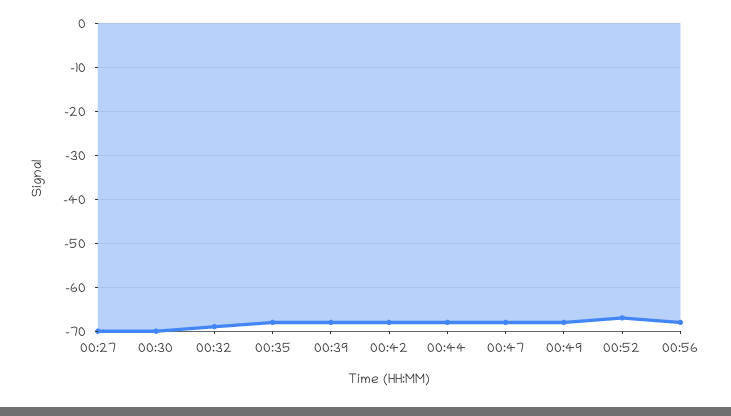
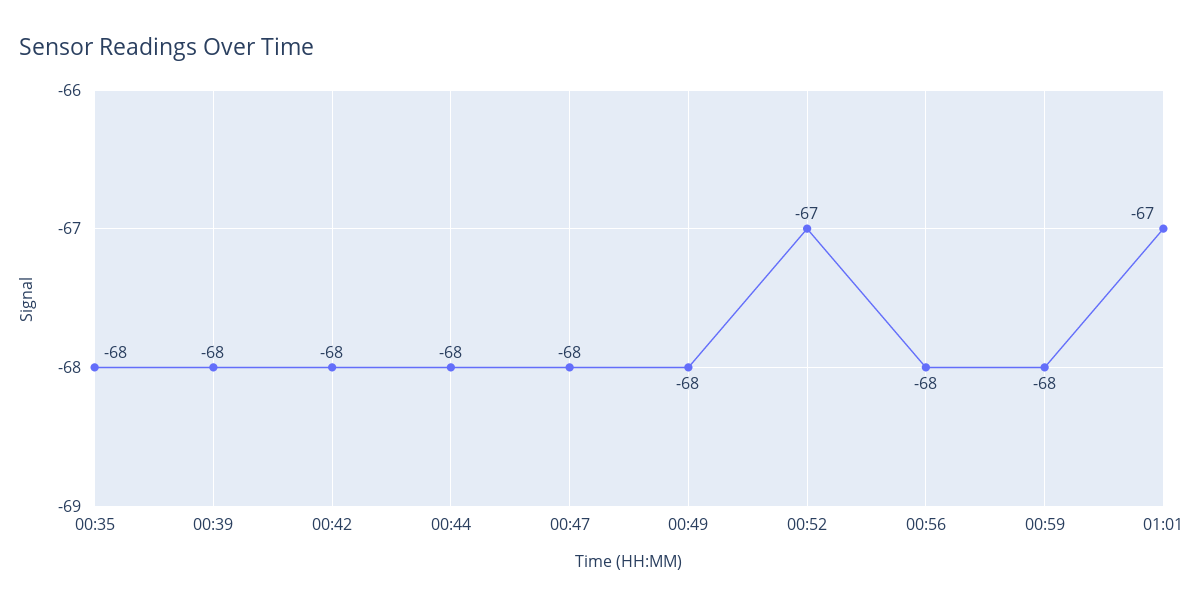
00:27: -70 -> none
00:30: -70 -> none
00:32: -70 -> none
00:59: none -> -68
01:01: none -> -67

